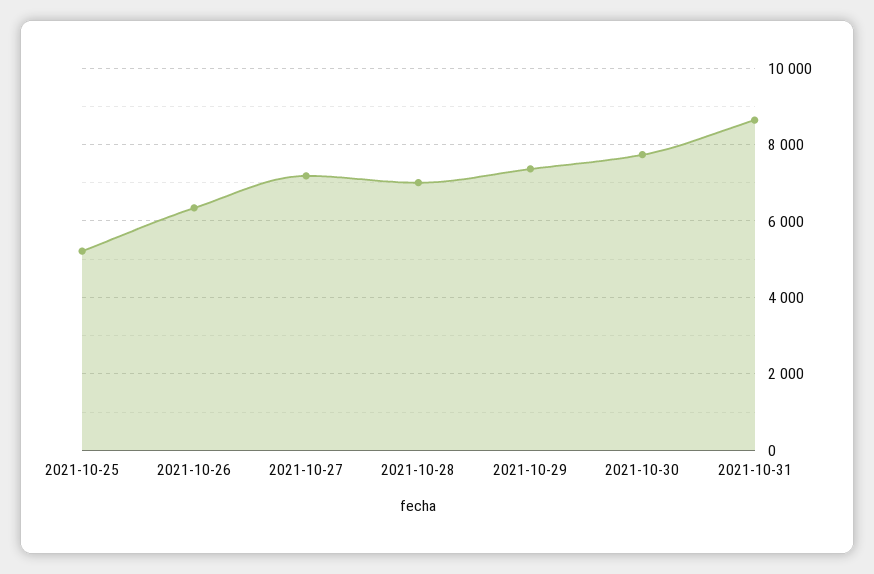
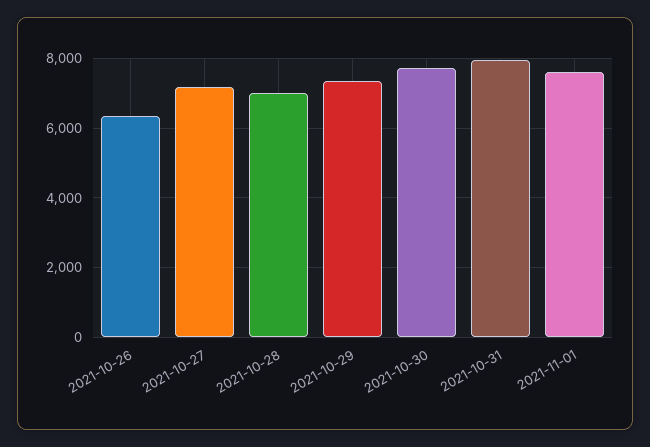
2021-10-25: 5200 -> none
2021-10-31: 8600 -> 8000
2021-11-01: none -> 7600

